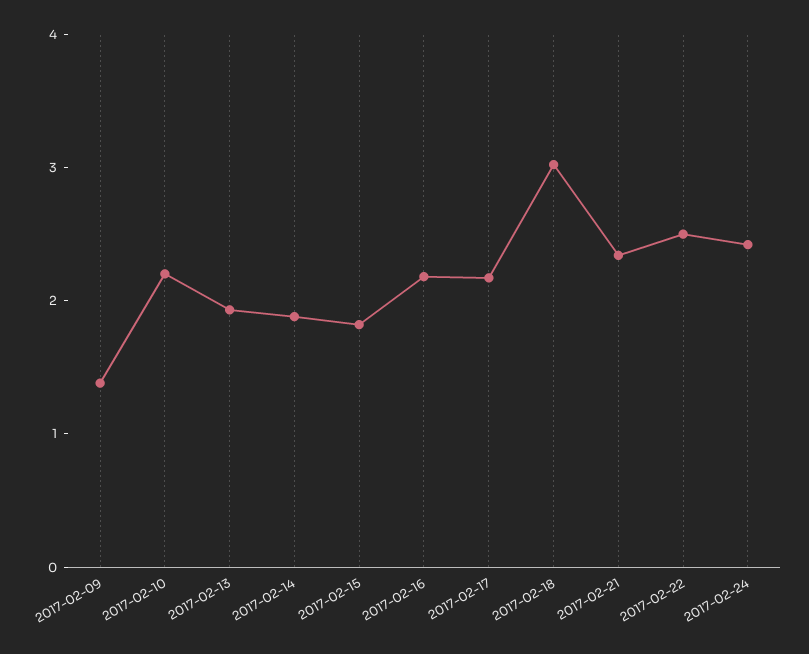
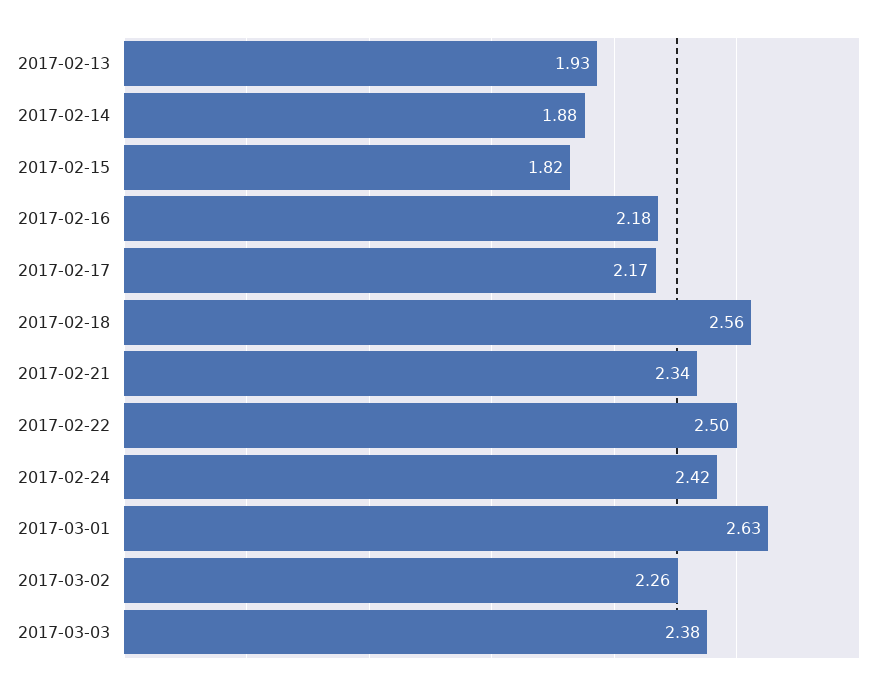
2017-02-09: 1.4 -> none
2017-02-10: 2.2 -> none
2017-02-18: 3 -> 2.56
2017-03-01: none -> 2.63
2017-03-02: none -> 2.26
2017-03-03: none -> 2.38

